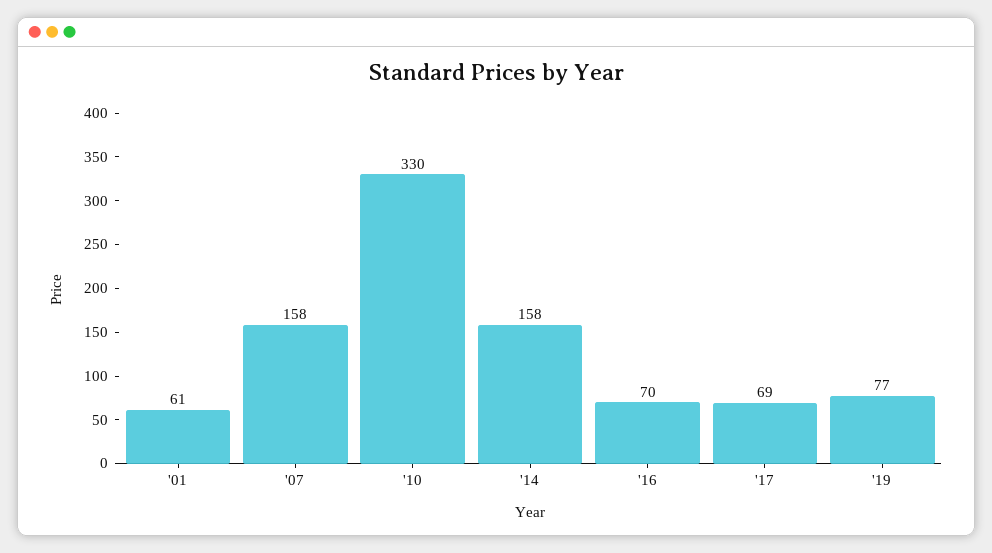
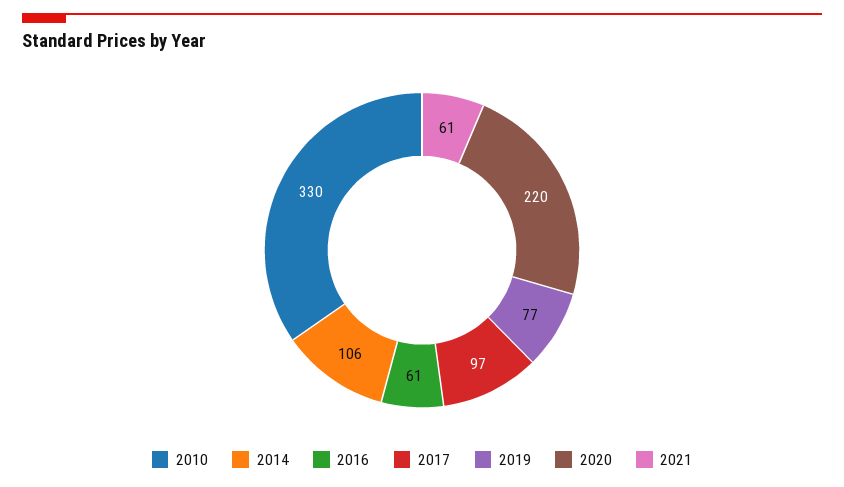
'01: 61 -> none
'07: 158 -> none
'14: 158 -> 106
'16: 70 -> 61
'17: 69 -> 97
2020: none -> 220
2021: none -> 61

